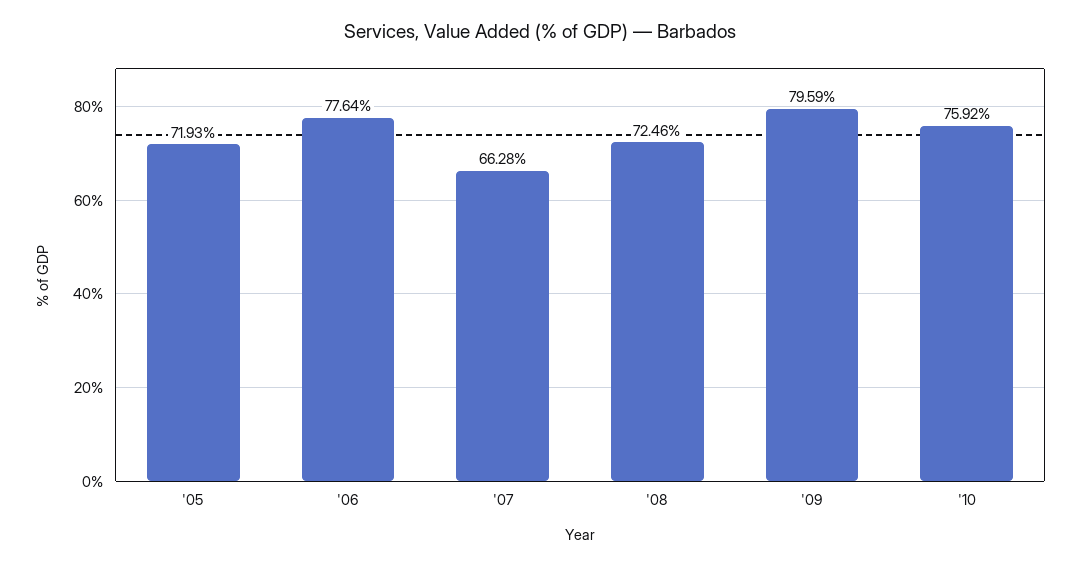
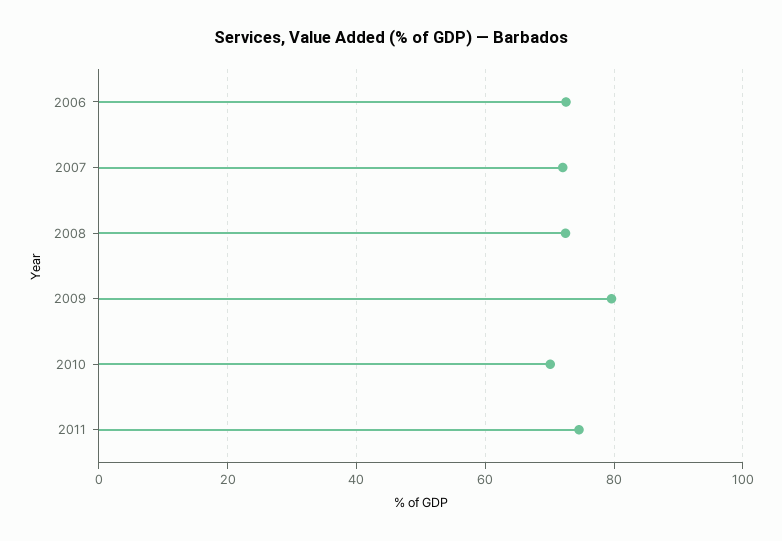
'05: 71.93 -> none
'06: 77.64 -> 72
'07: 66.28 -> 72
'10: 75.92 -> 70
2011: none -> 74

